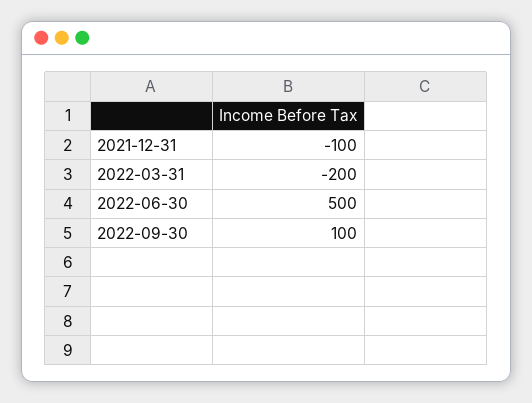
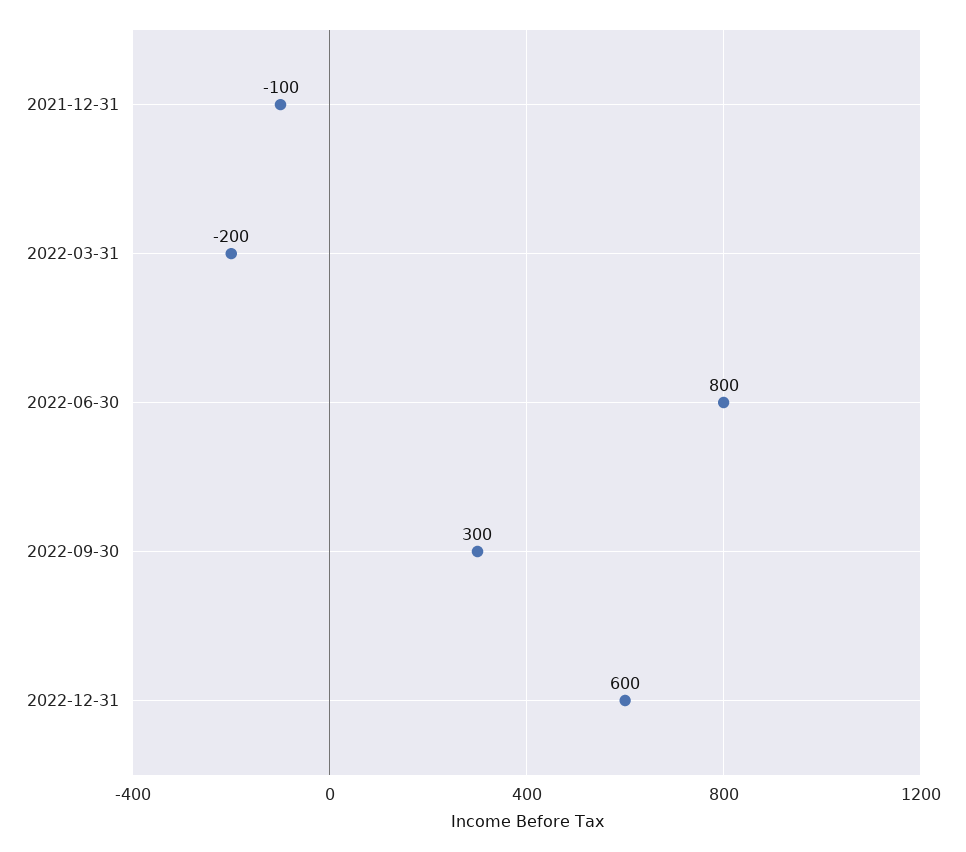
2022-06-30: 500 -> 800
2022-09-30: 100 -> 300
2022-12-31: none -> 600

